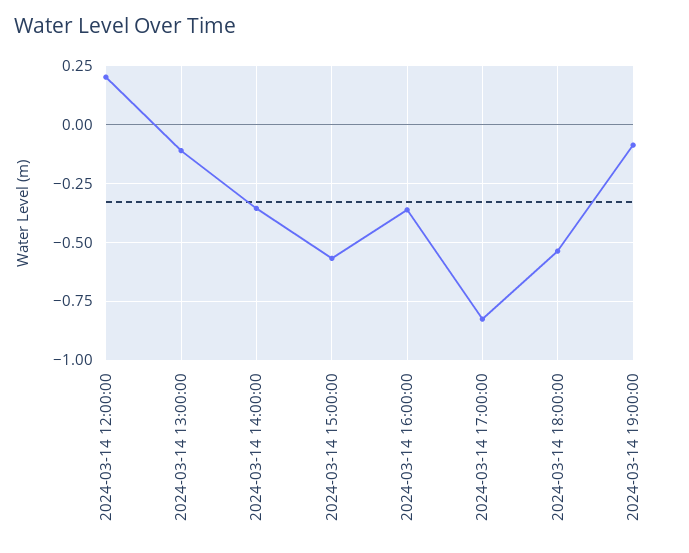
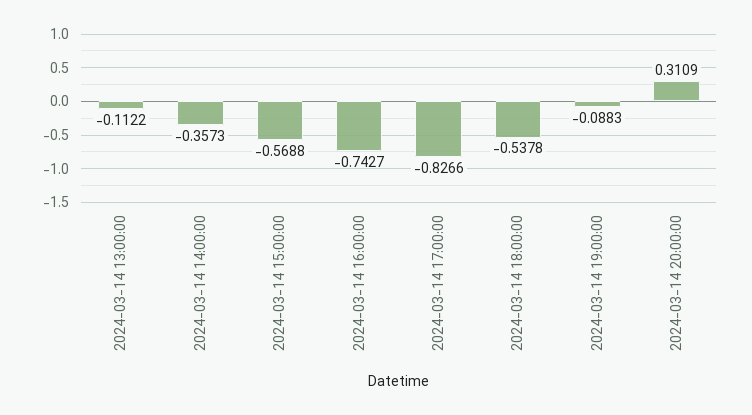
2024-03-14 12:00:00: 0.2 -> none
2024-03-14 16:00:00: -0.35 -> -0.7427
2024-03-14 20:00:00: none -> 0.3109

